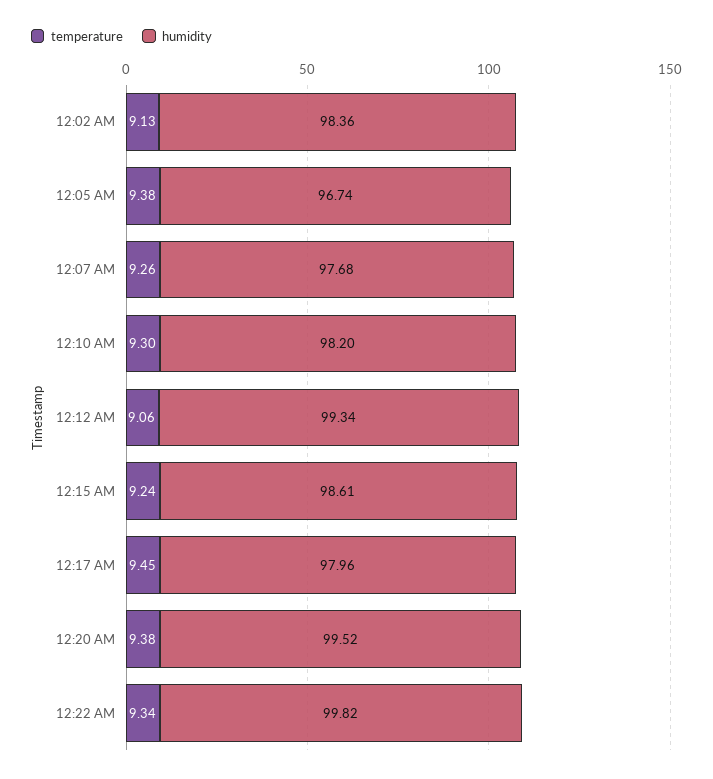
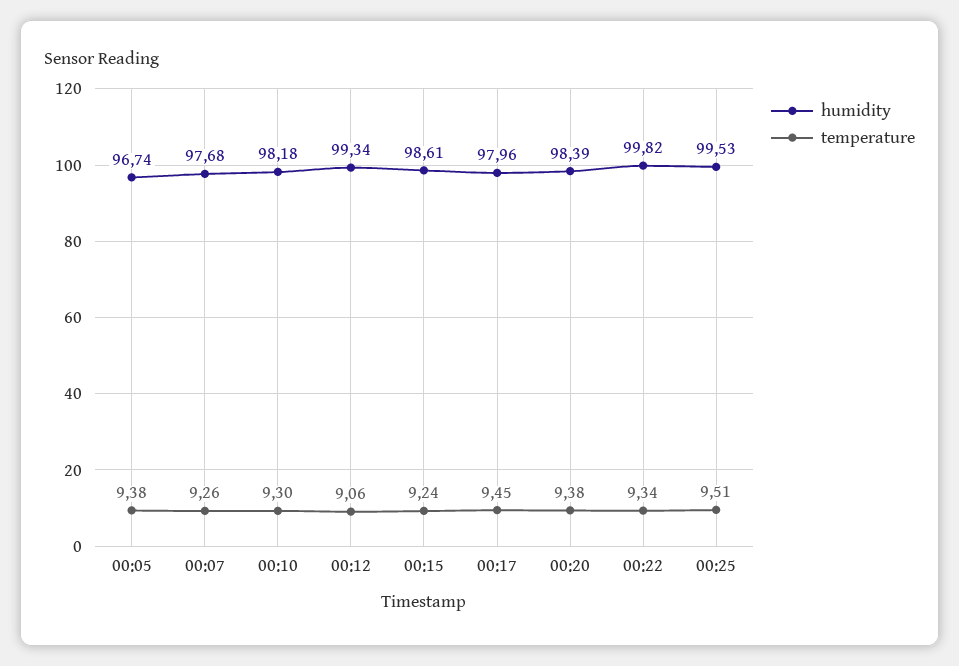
temperature, 12:02 AM: 9.13 -> none
humidity, 12:02 AM: 98.36 -> none
humidity, 12:10 AM: 98.2 -> 98.18
humidity, 12:20 AM: 99.52 -> 98.39
humidity, 00:25: none -> 99.53
temperature, 00:25: none -> 9.51

